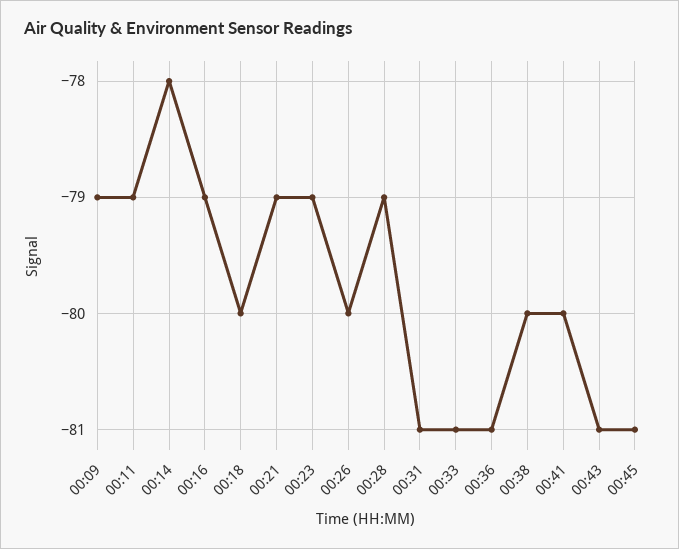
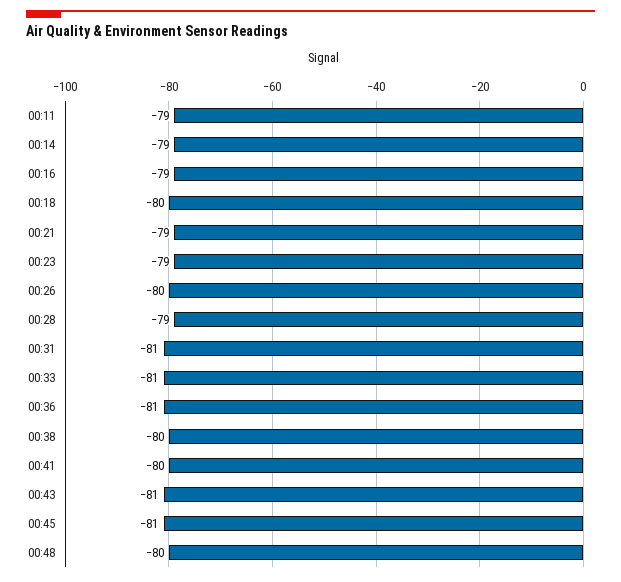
00:09: -79 -> none
00:14: -78 -> -79
00:48: none -> -80

